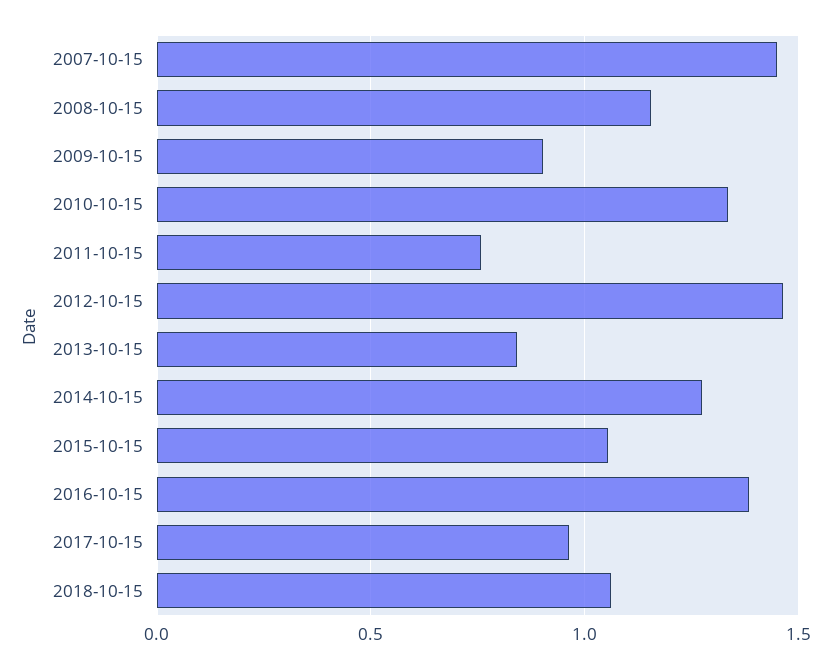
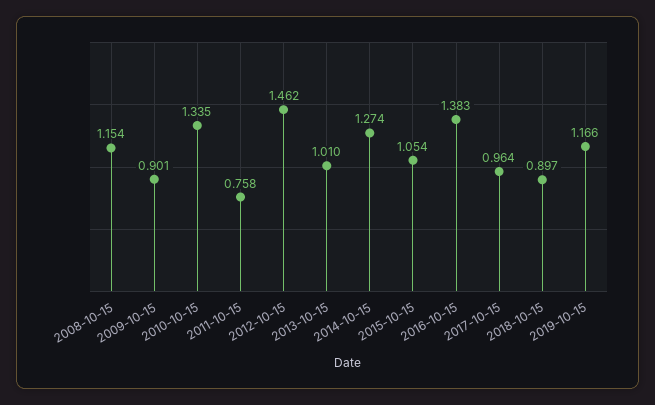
2007-10-15: 1.45 -> none
2013-10-15: 0.85 -> 1.01
2018-10-15: 1.05 -> 0.897
2019-10-15: none -> 1.166

